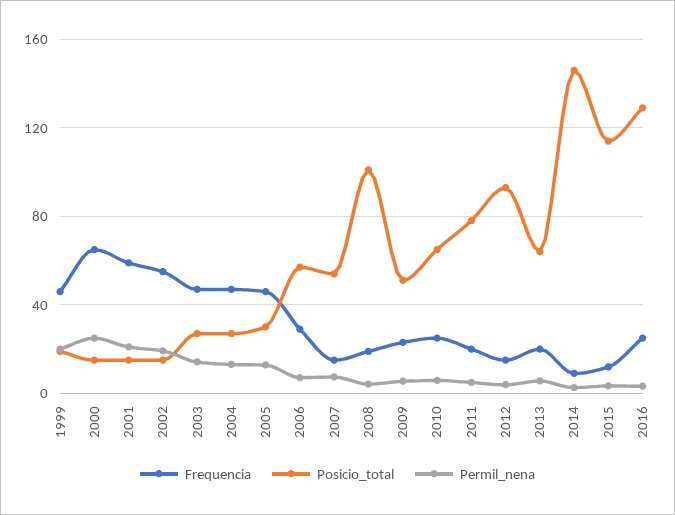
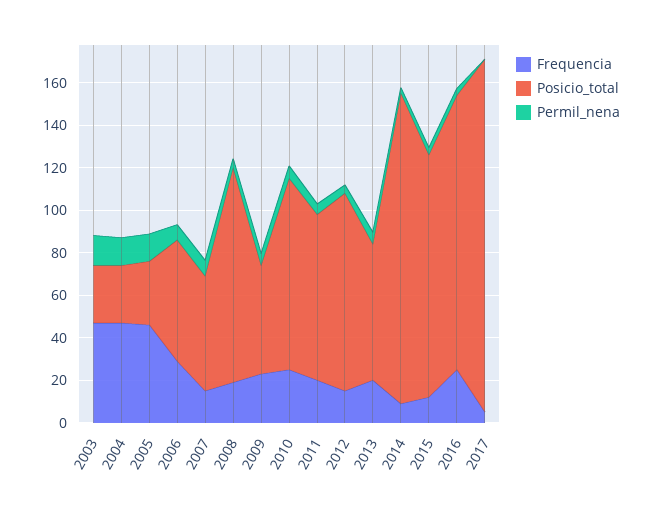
Frequencia, 1999: 45 -> none
Posicio_total, 1999: 20 -> none
Permil_nena, 1999: 20 -> none
Frequencia, 2000: 65 -> none
Posicio_total, 2000: 15 -> none
Permil_nena, 2000: 25 -> none
Frequencia, 2001: 60 -> none
Posicio_total, 2001: 15 -> none
Permil_nena, 2001: 20 -> none
Frequencia, 2002: 55 -> none
Posicio_total, 2002: 15 -> none
Permil_nena, 2002: 20 -> none
Posicio_total, 2010: 65 -> 90
Frequencia, 2017: none -> 5
Posicio_total, 2017: none -> 165
Permil_nena, 2017: none -> 0

